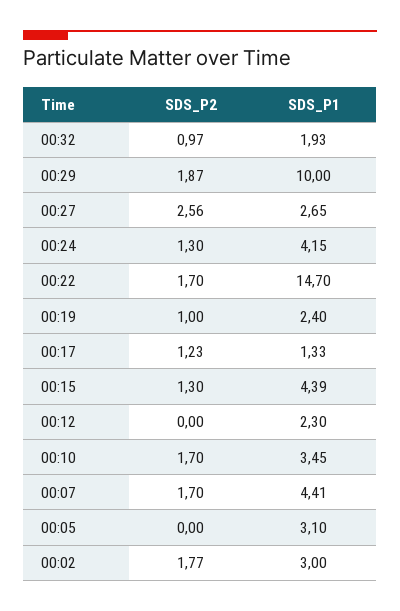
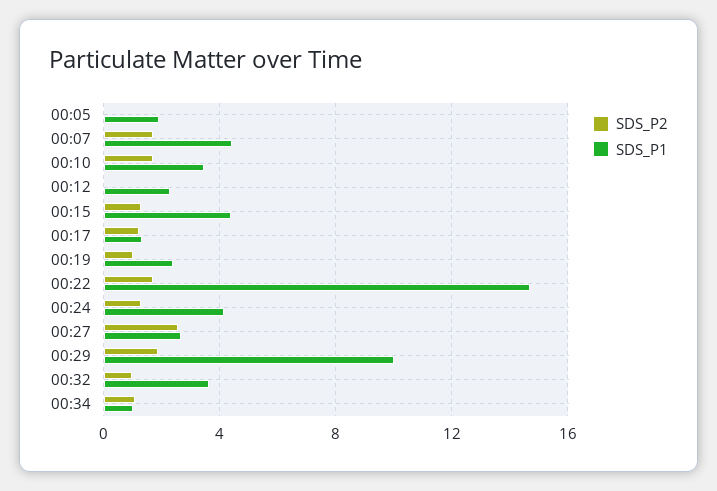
SDS_P1, 00:32: 1.93 -> 3.5
SDS_P1, 00:05: 3.1 -> 2
SDS_P2, 00:02: 1.77 -> none
SDS_P1, 00:02: 3 -> none
SDS_P2, 00:34: none -> 1
SDS_P1, 00:34: none -> 1

